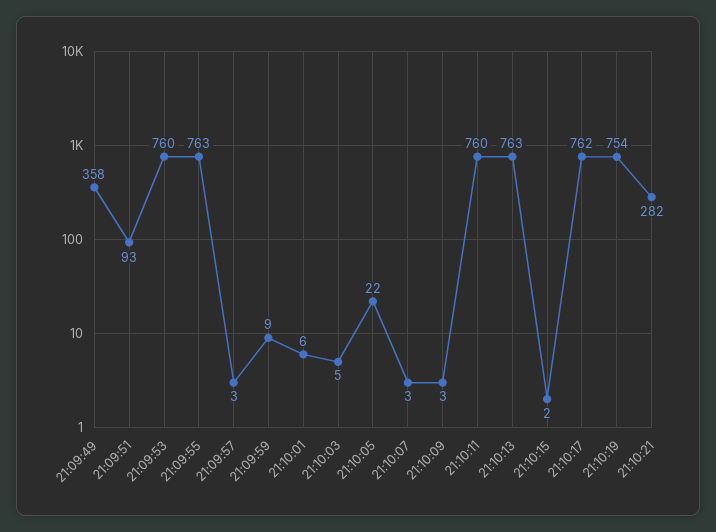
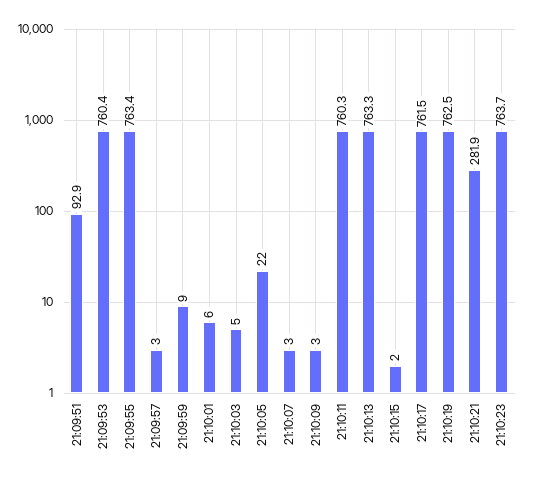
21:09:49: 358 -> none
21:10:19: 754 -> 762.5
21:10:23: none -> 763.7

